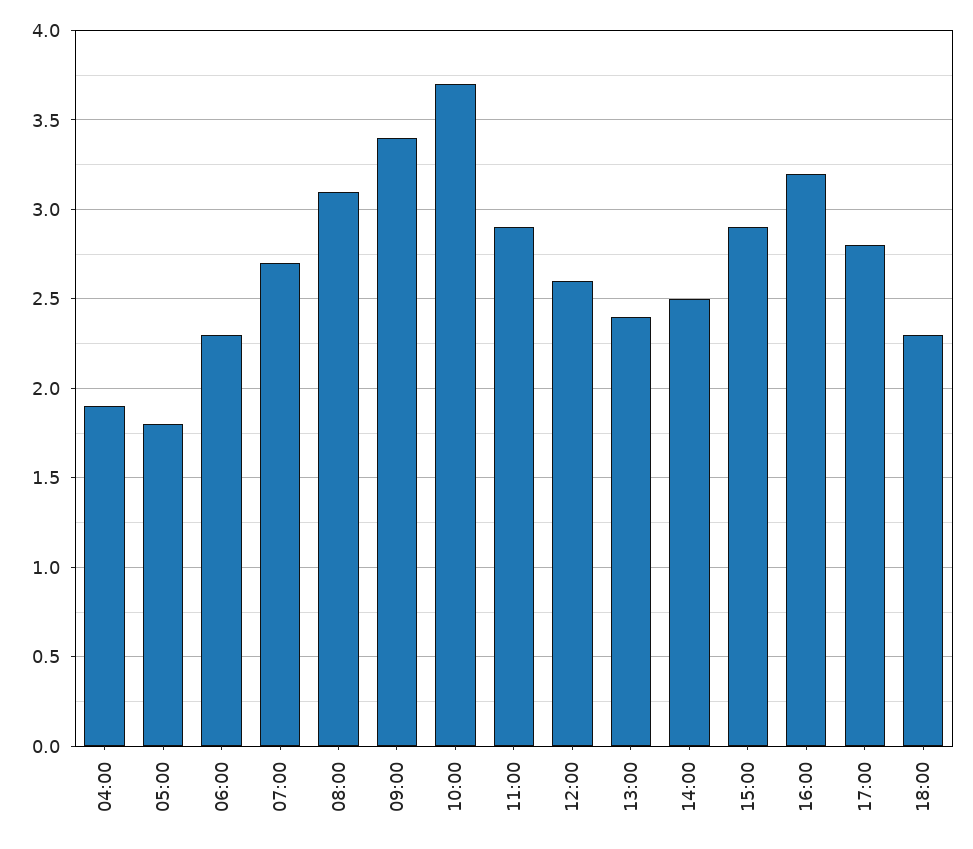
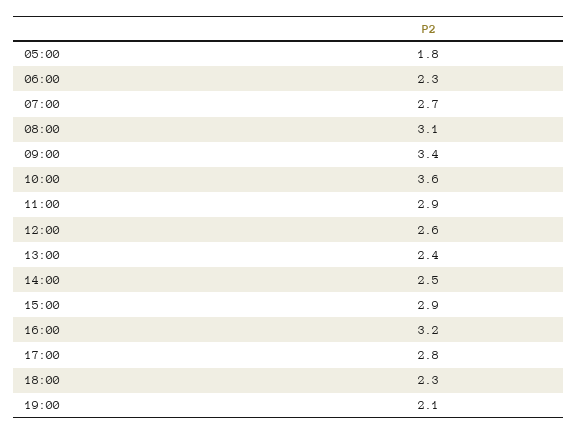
04:00: 1.9 -> none
10:00: 3.7 -> 3.6
19:00: none -> 2.1

